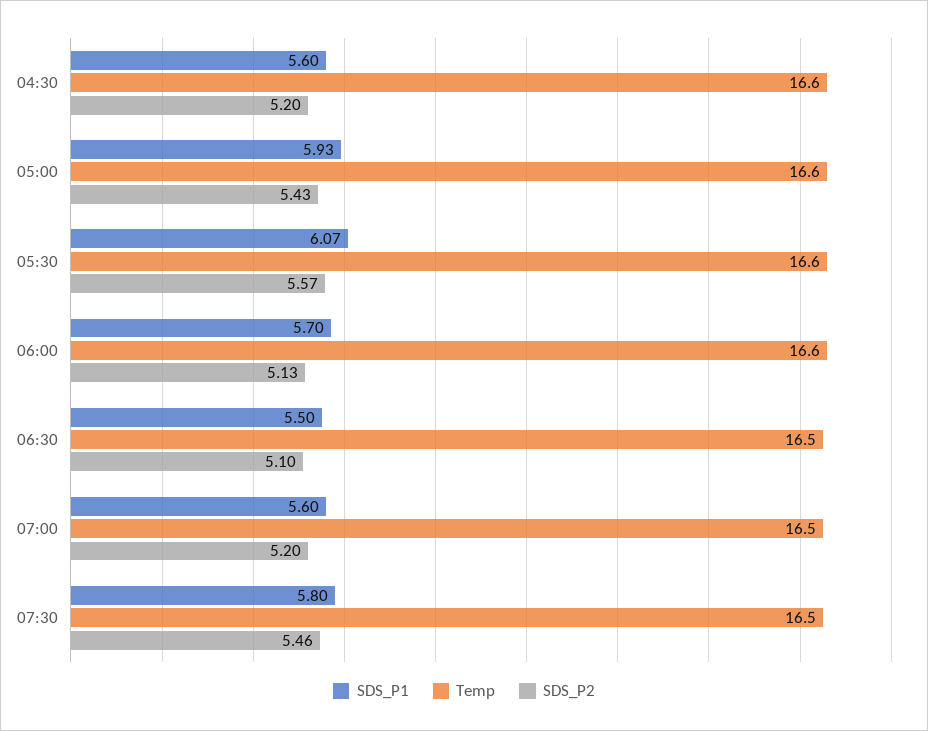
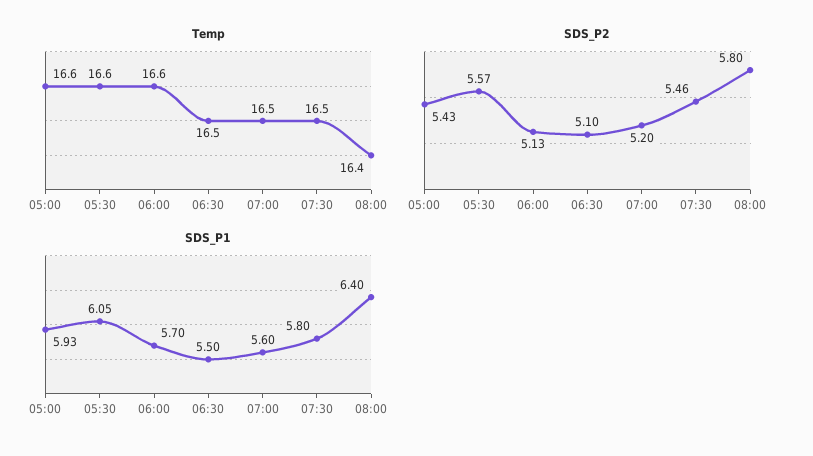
SDS_P1, 04:30: 5.6 -> none
Temp, 04:30: 16.6 -> none
SDS_P2, 04:30: 5.2 -> none
SDS_P1, 05:30: 6.07 -> 6.05
Temp, 08:00: none -> 16.4
SDS_P2, 08:00: none -> 5.8
SDS_P1, 08:00: none -> 6.4

